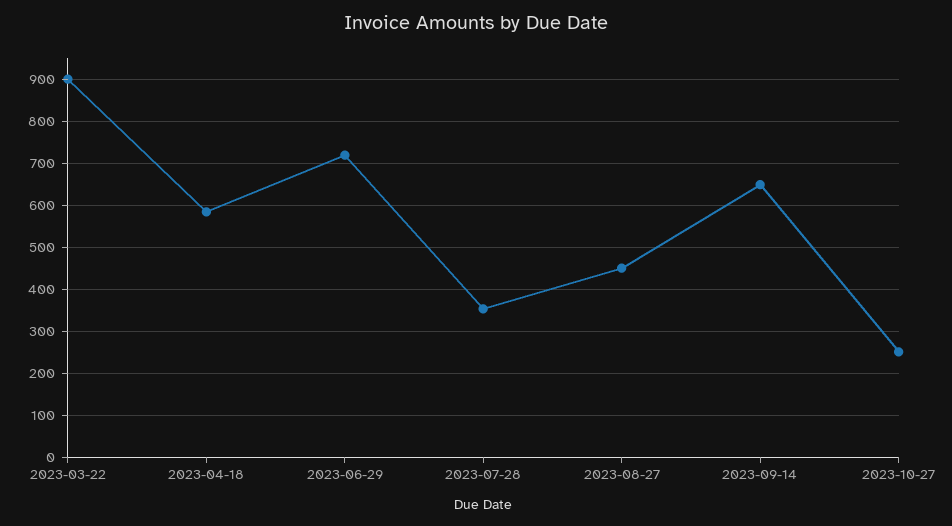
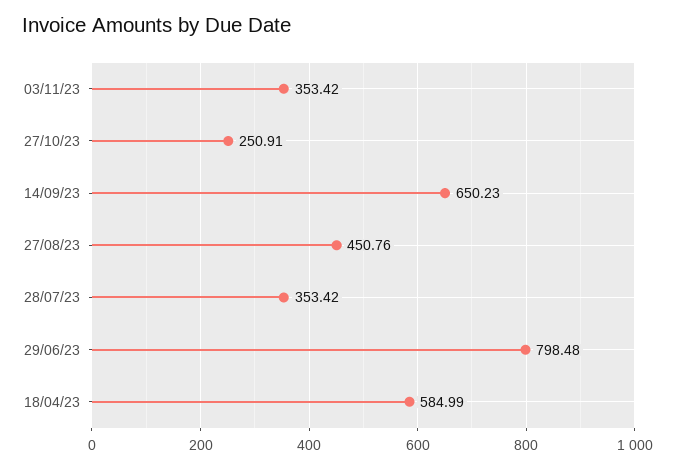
2023-03-22: 900 -> none
2023-06-29: 720 -> 798.48
03/11/23: none -> 353.42

